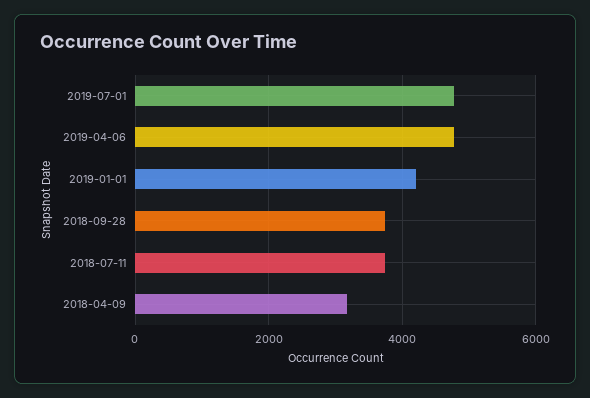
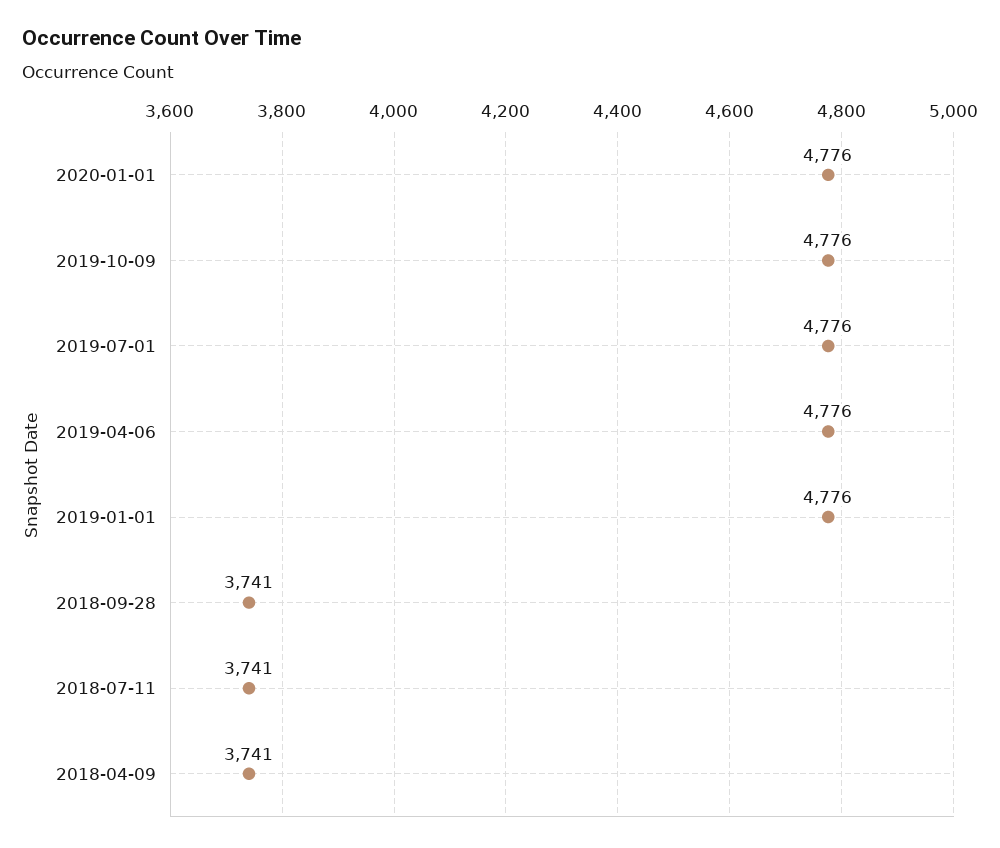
2019-01-01: 4200 -> 4776
2018-04-09: 3200 -> 3741
2020-01-01: none -> 4776
2019-10-09: none -> 4776

